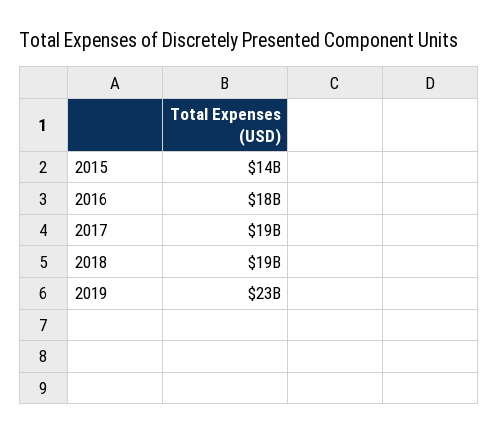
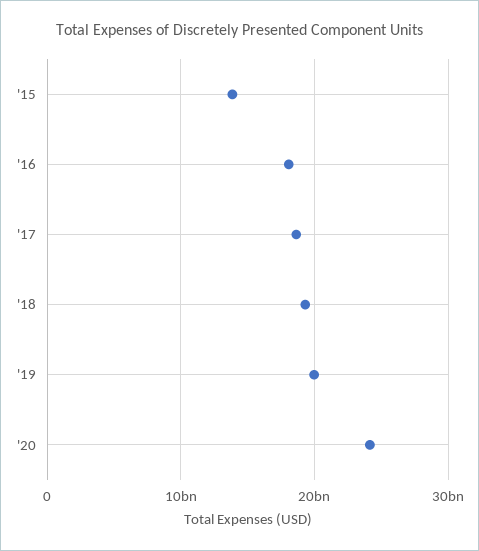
2019: 23000000000 -> 20000000000
'20: none -> 24000000000

